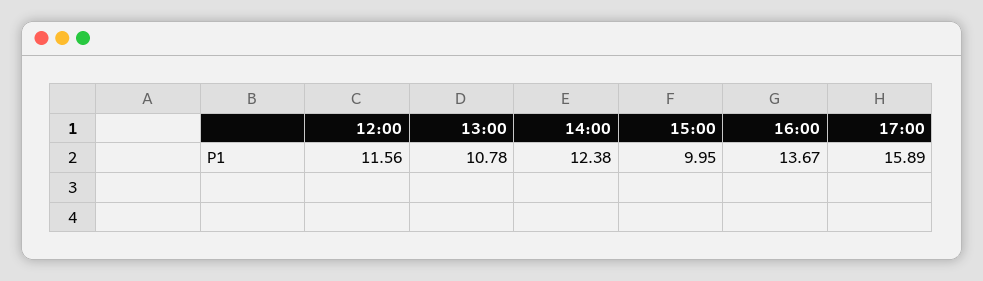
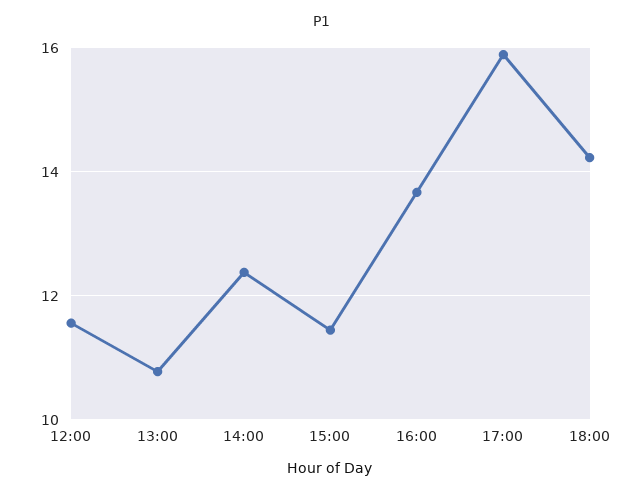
15:00: 9.95 -> 11.4
18:00: none -> 14.2

